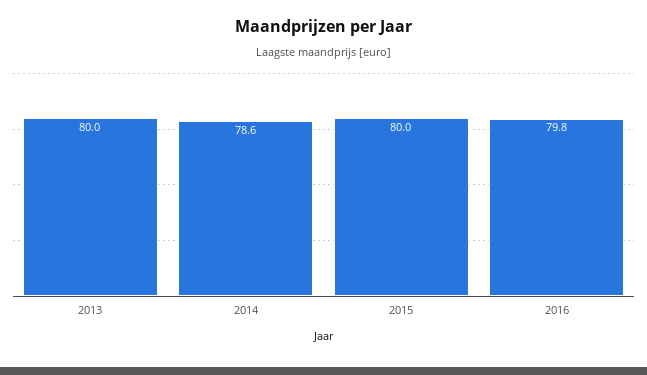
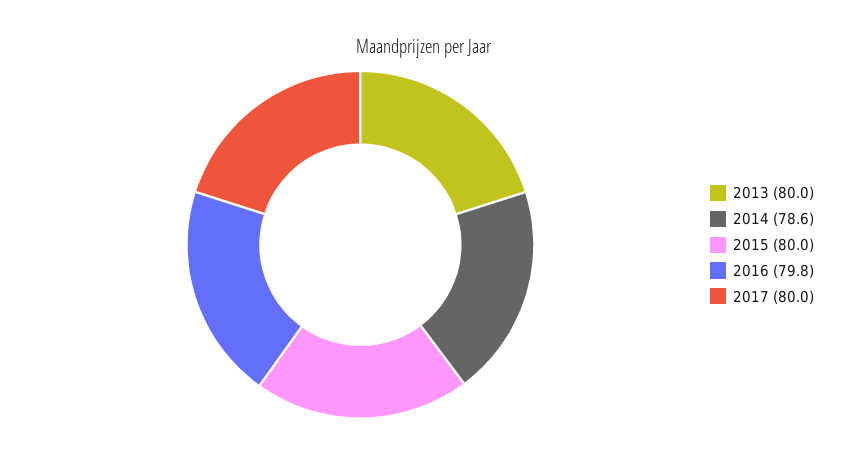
2017: none -> 80

